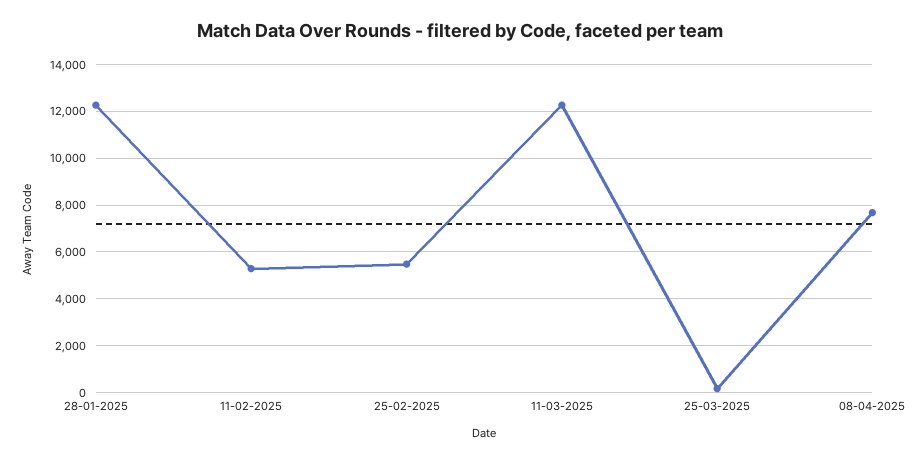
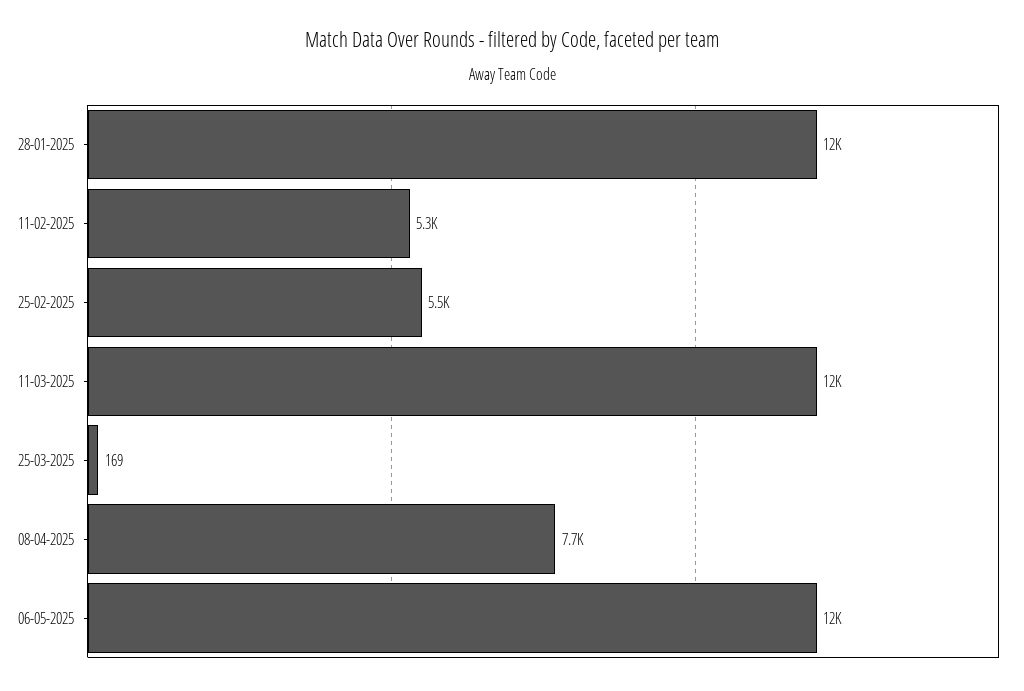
06-05-2025: none -> 12000

